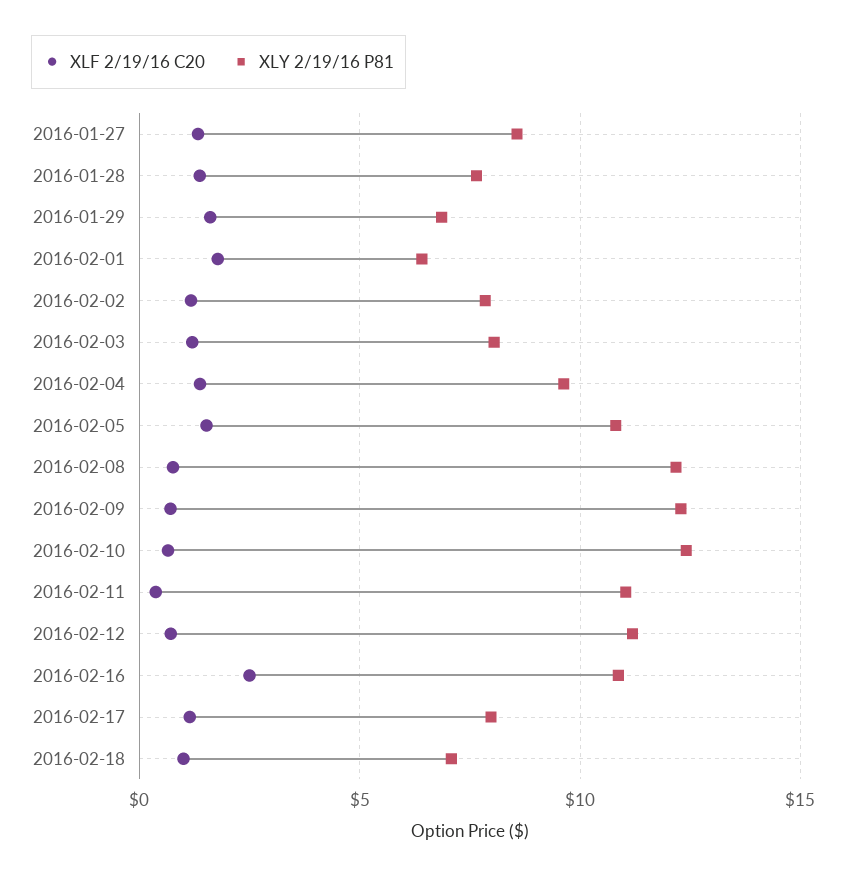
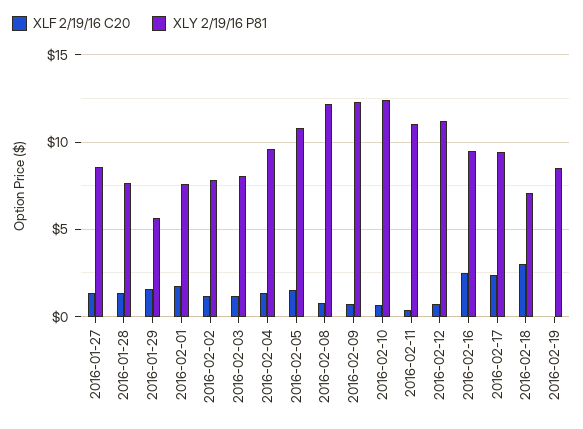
XLY 2/19/16 P81, 2016-01-29: 7 -> 5.5
XLY 2/19/16 P81, 2016-02-01: 6.5 -> 7.5
XLY 2/19/16 P81, 2016-02-16: 11 -> 9.5
XLF 2/19/16 C20, 2016-02-17: 1 -> 2.5
XLY 2/19/16 P81, 2016-02-17: 8 -> 9.5
XLF 2/19/16 C20, 2016-02-18: 1 -> 3
XLF 2/19/16 C20, 2016-02-19: none -> 0
XLY 2/19/16 P81, 2016-02-19: none -> 8.5

